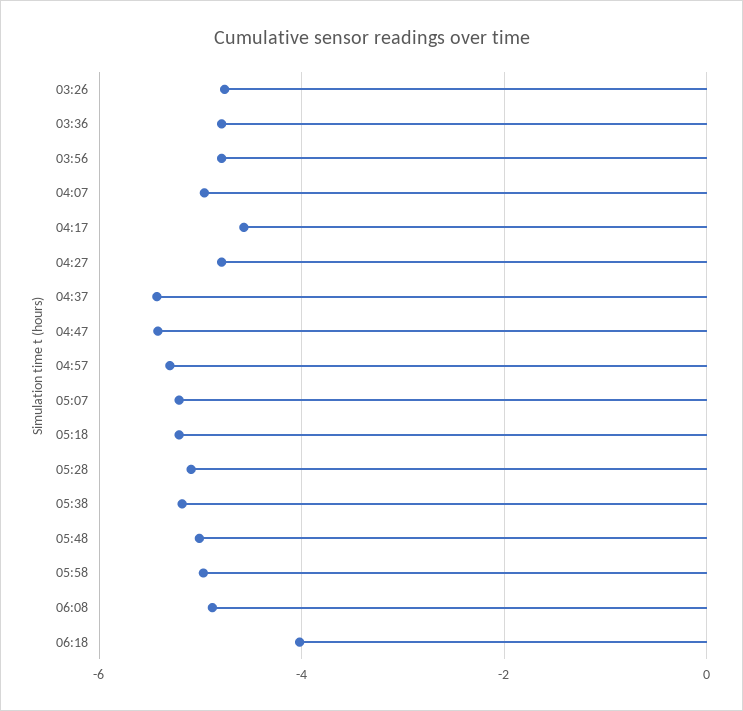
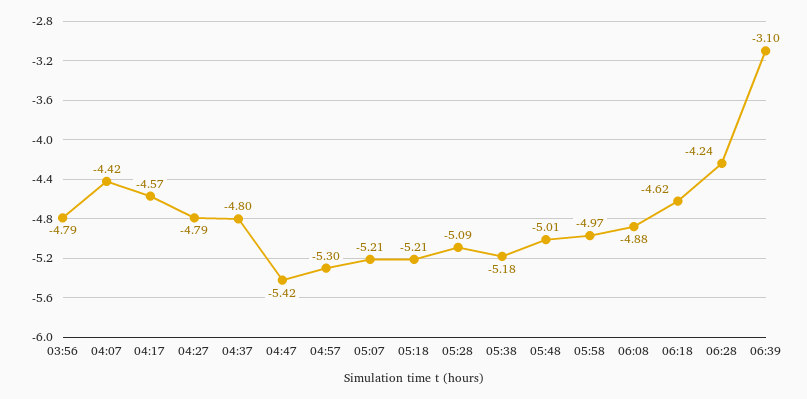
03:26: -4.8 -> none
03:36: -4.8 -> none
04:07: -5 -> -4.42
04:37: -5.4 -> -4.8
06:18: -4 -> -4.62
06:28: none -> -4.24
06:39: none -> -3.1

